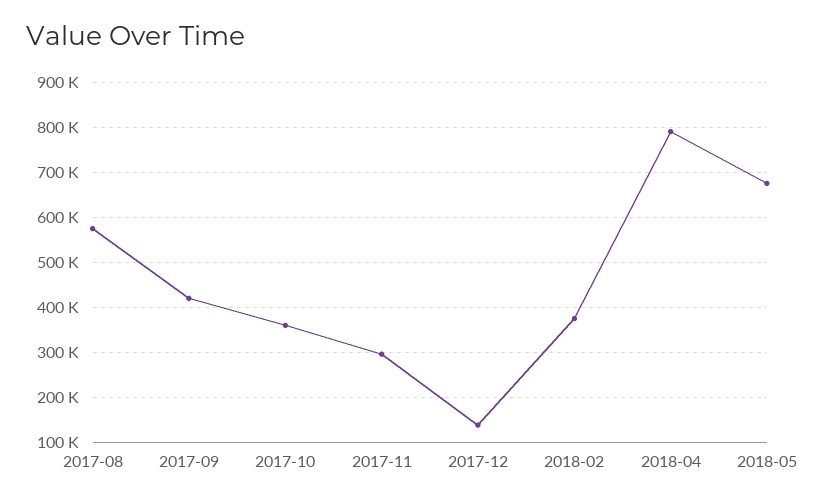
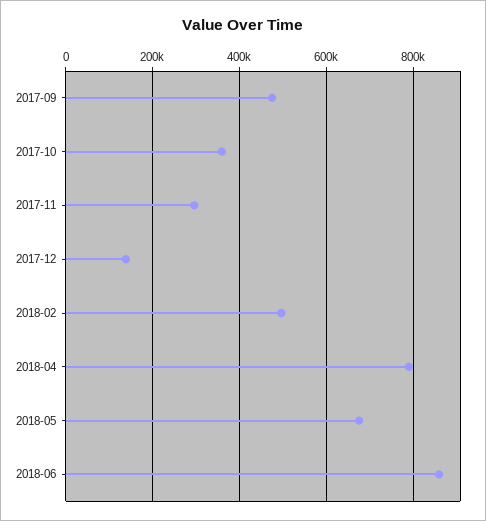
2017-08: 580000 -> none
2017-09: 420000 -> 480000
2018-02: 380000 -> 500000
2018-06: none -> 860000

